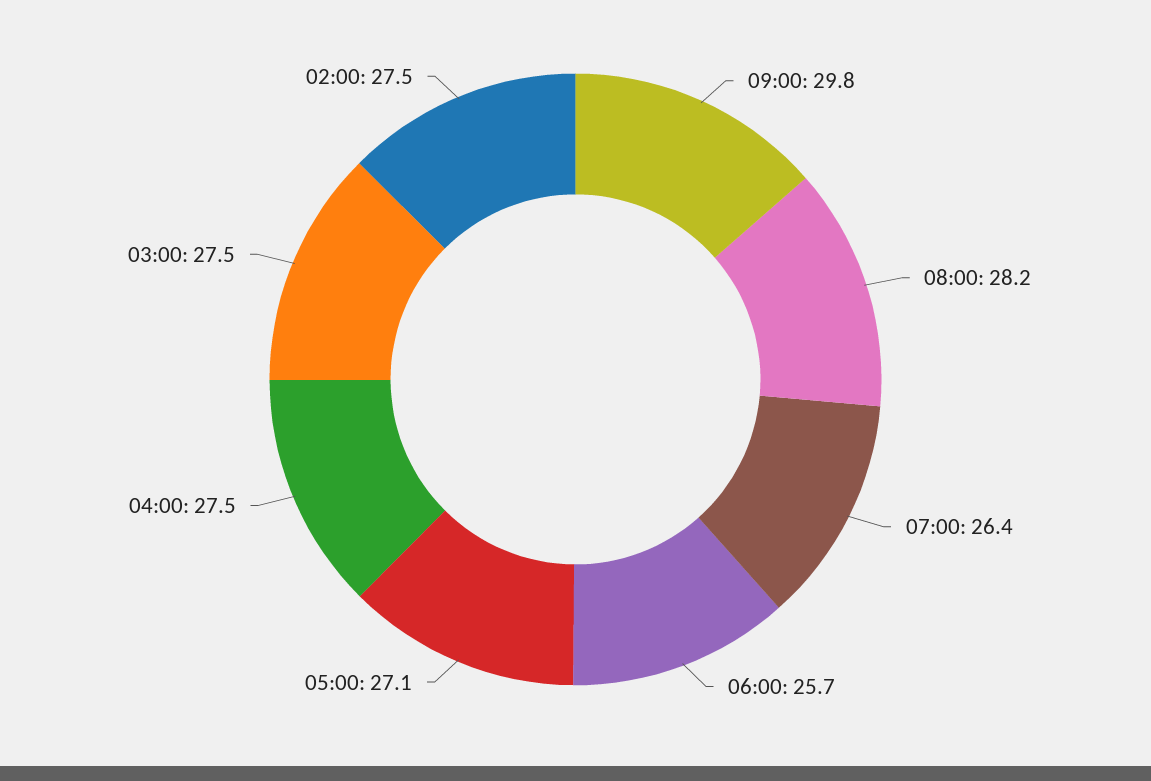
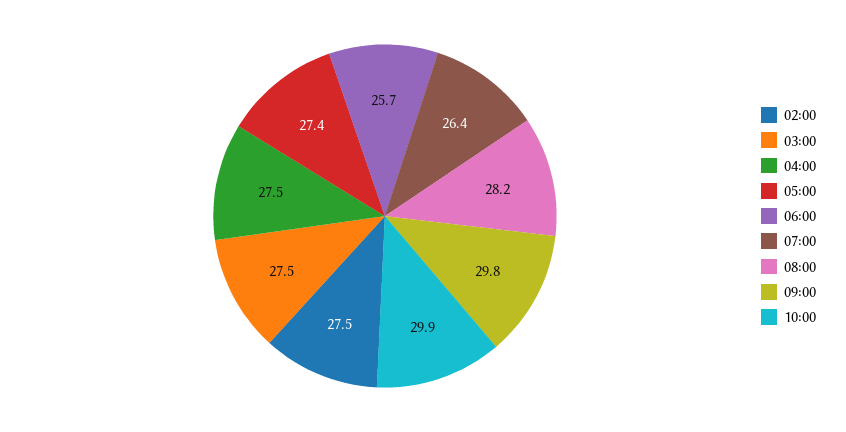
05:00: 27.1 -> 27.4
10:00: none -> 29.9

